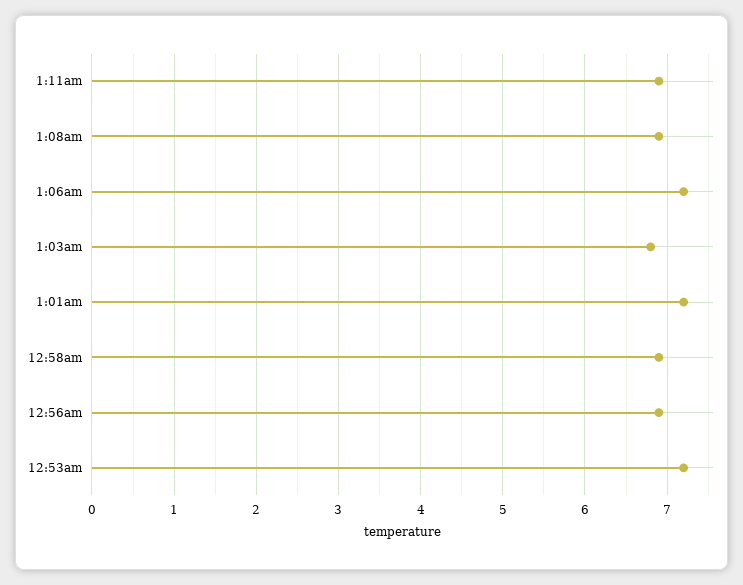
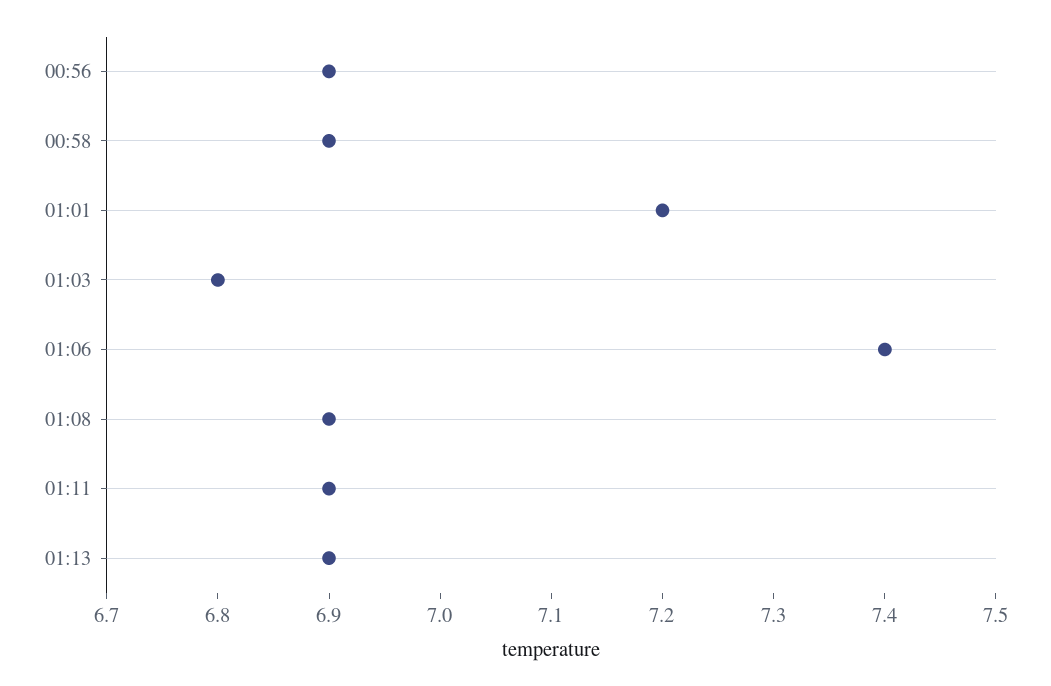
1:06am: 7.2 -> 7.4
12:53am: 7.2 -> none
01:13: none -> 6.9

